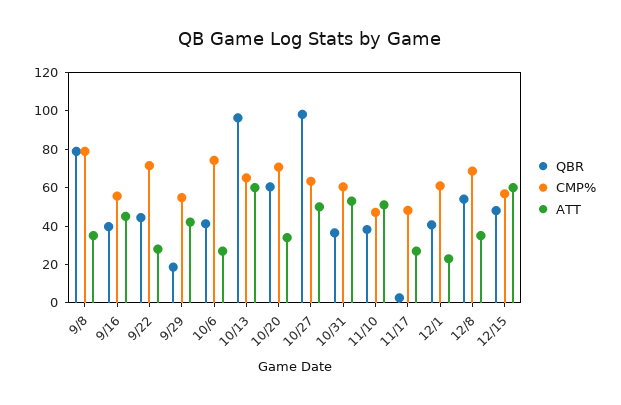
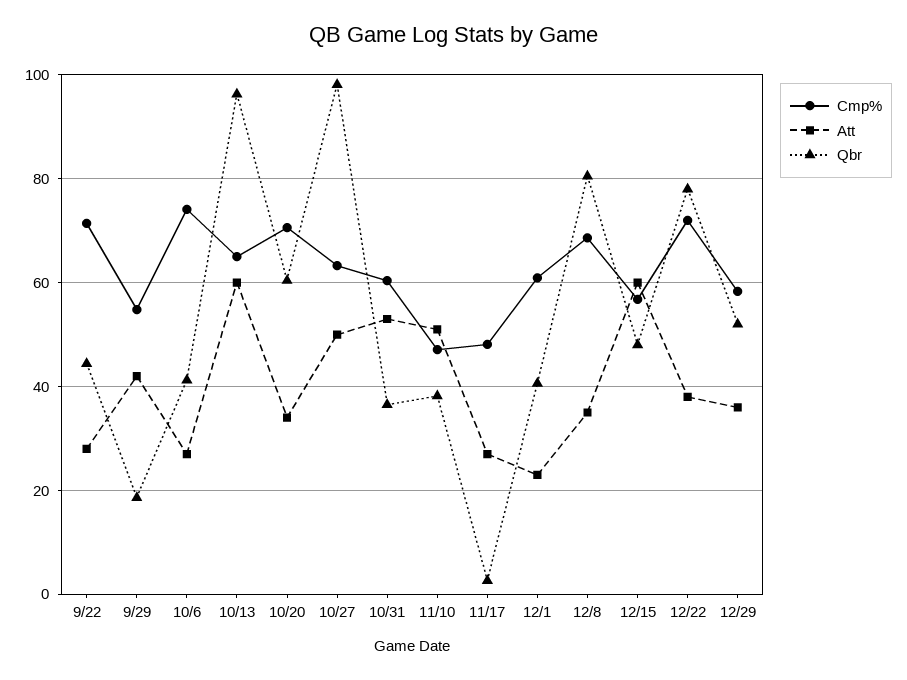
QBR, 9/8: 80 -> none
CMP%, 9/8: 80 -> none
ATT, 9/8: 35 -> none
QBR, 9/16: 40 -> none
CMP%, 9/16: 55 -> none
ATT, 9/16: 45 -> none
QBR, 12/8: 55 -> 80
CMP%, 12/22: none -> 72
ATT, 12/22: none -> 38
QBR, 12/22: none -> 78
CMP%, 12/29: none -> 58
ATT, 12/29: none -> 36
QBR, 12/29: none -> 52

